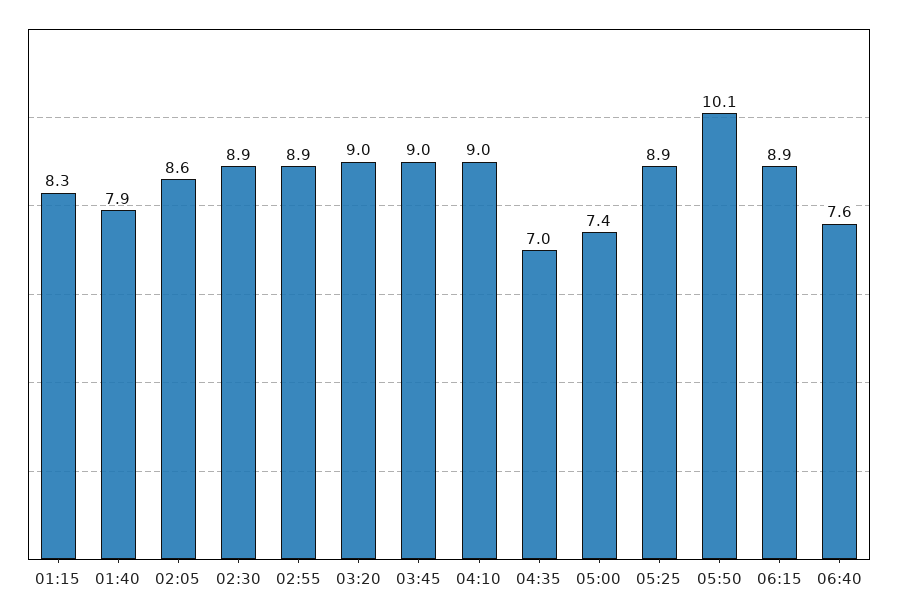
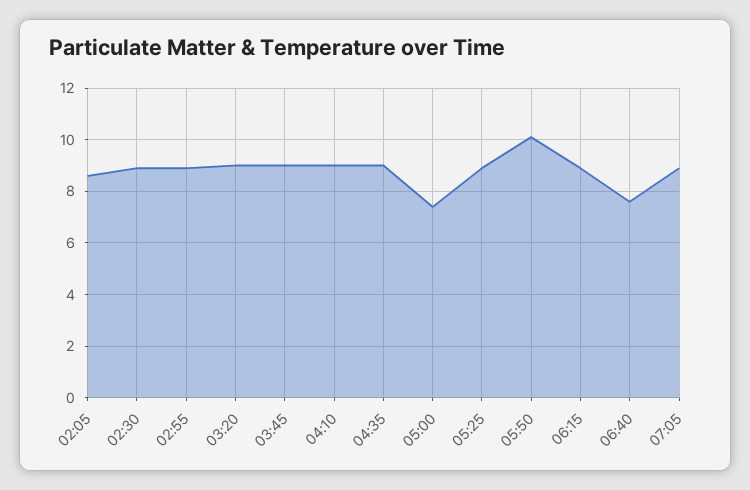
01:15: 8.3 -> none
01:40: 7.9 -> none
04:35: 7 -> 9
07:05: none -> 9

